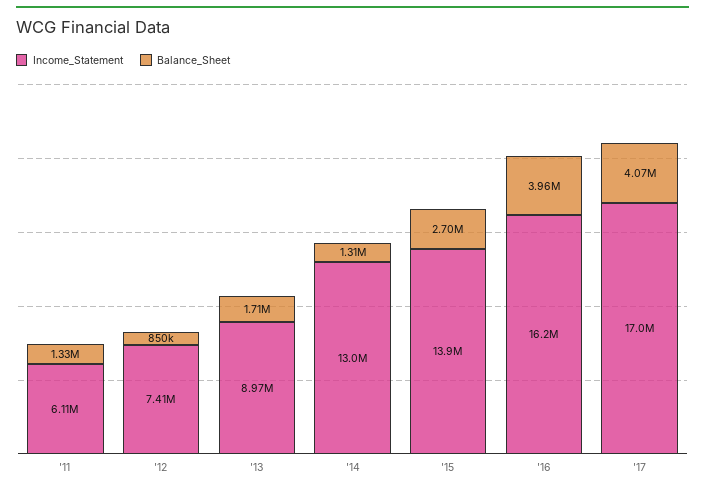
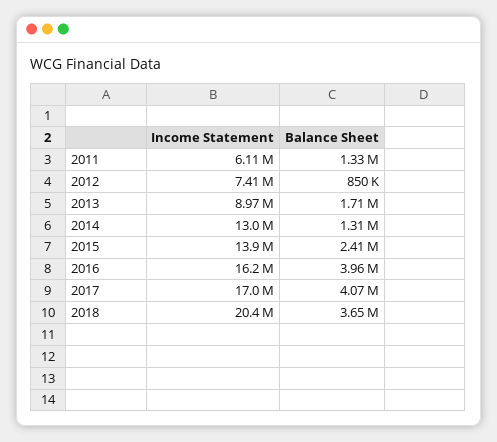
Balance_Sheet, '15: 2700000 -> 2410000
Income_Statement, 2018: none -> 20400000
Balance_Sheet, 2018: none -> 3650000

